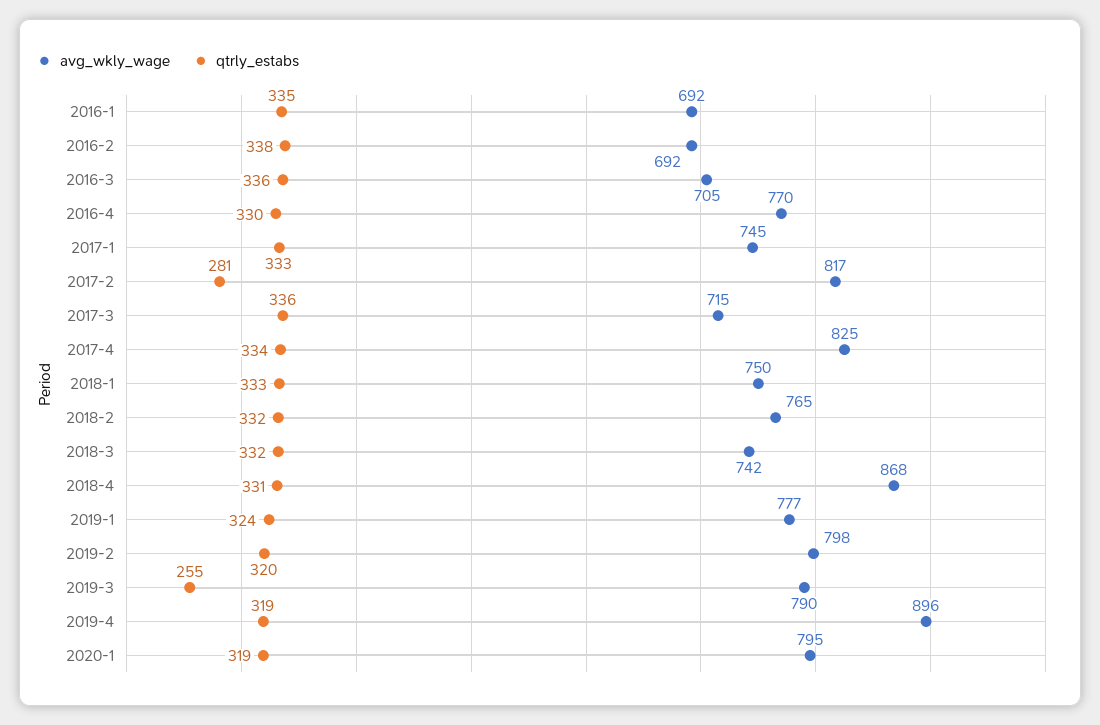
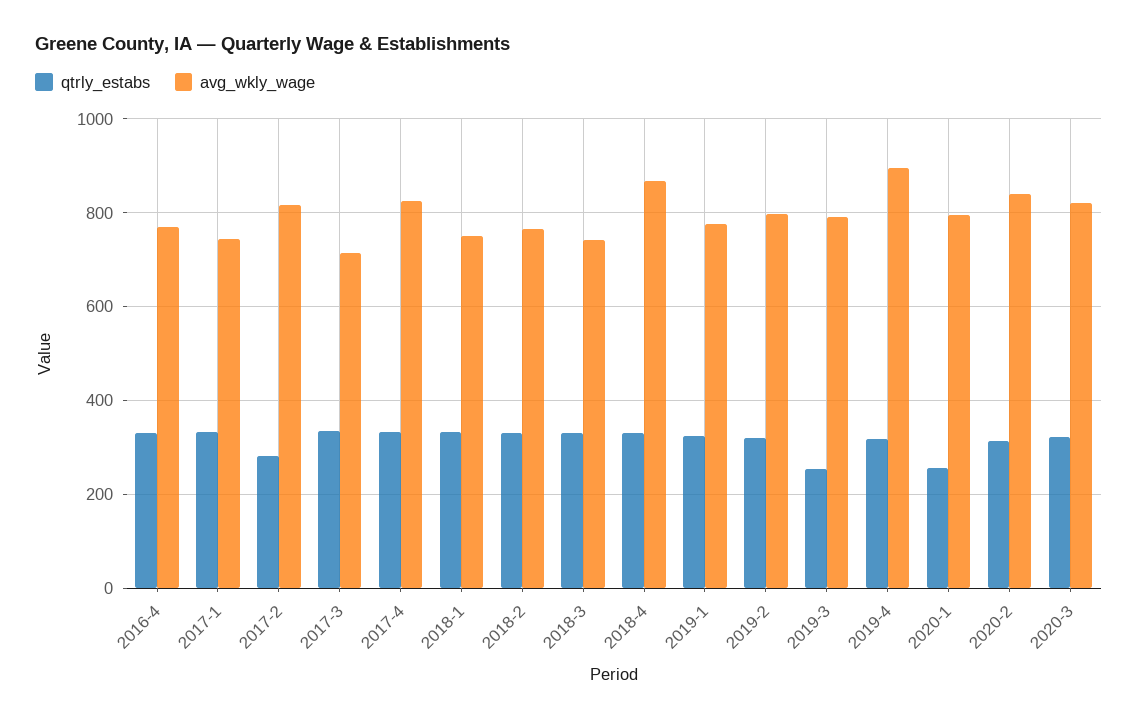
avg_wkly_wage, 2016-1: 692 -> none
qtrly_estabs, 2016-1: 335 -> none
avg_wkly_wage, 2016-2: 692 -> none
qtrly_estabs, 2016-2: 338 -> none
avg_wkly_wage, 2016-3: 705 -> none
qtrly_estabs, 2016-3: 336 -> none
qtrly_estabs, 2020-1: 319 -> 260
qtrly_estabs, 2020-2: none -> 320
avg_wkly_wage, 2020-2: none -> 840
qtrly_estabs, 2020-3: none -> 320
avg_wkly_wage, 2020-3: none -> 820

